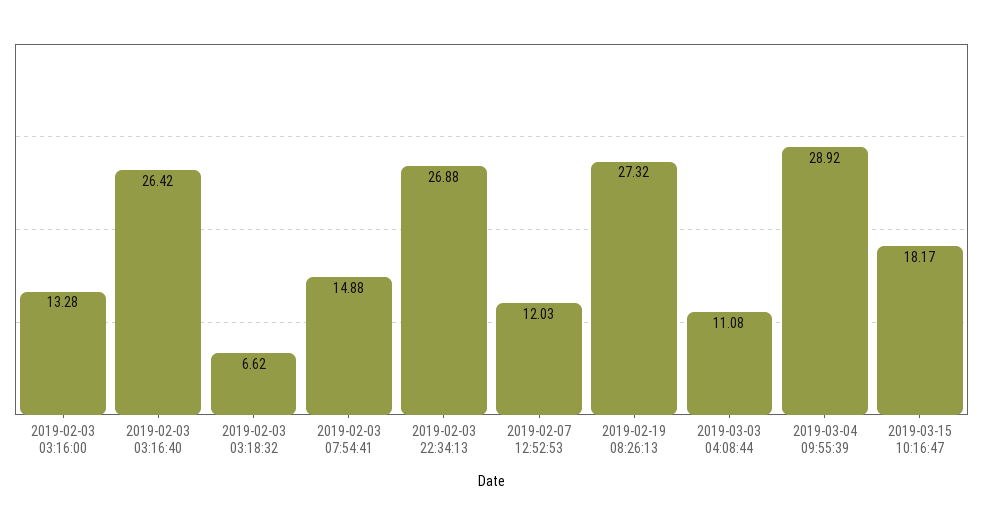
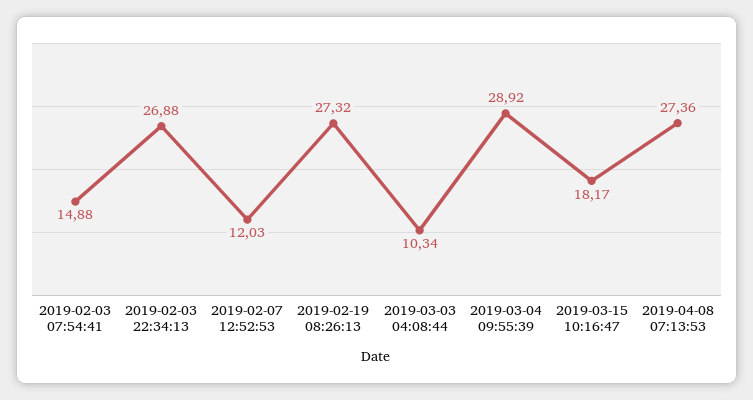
2019-02-03 03:16:00: 13.28 -> none
2019-02-03 03:16:40: 26.42 -> none
2019-02-03 03:18:32: 6.62 -> none
2019-03-03 04:08:44: 11.08 -> 10.34
2019-04-08 07:13:53: none -> 27.36

